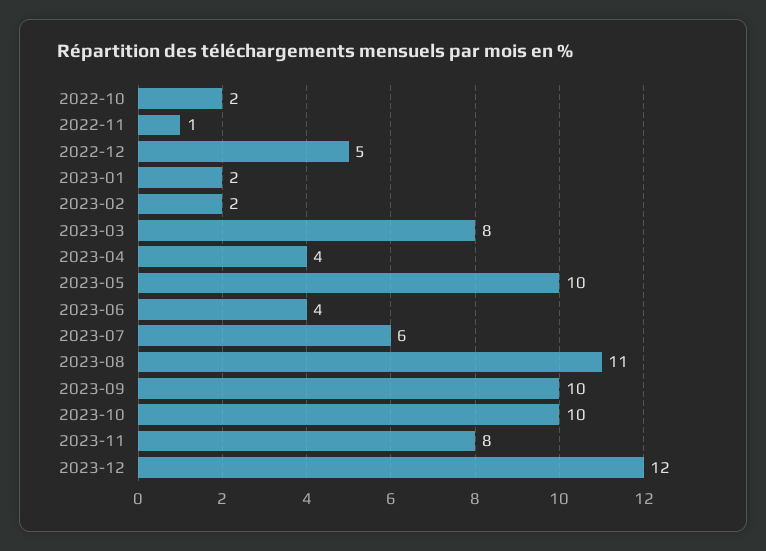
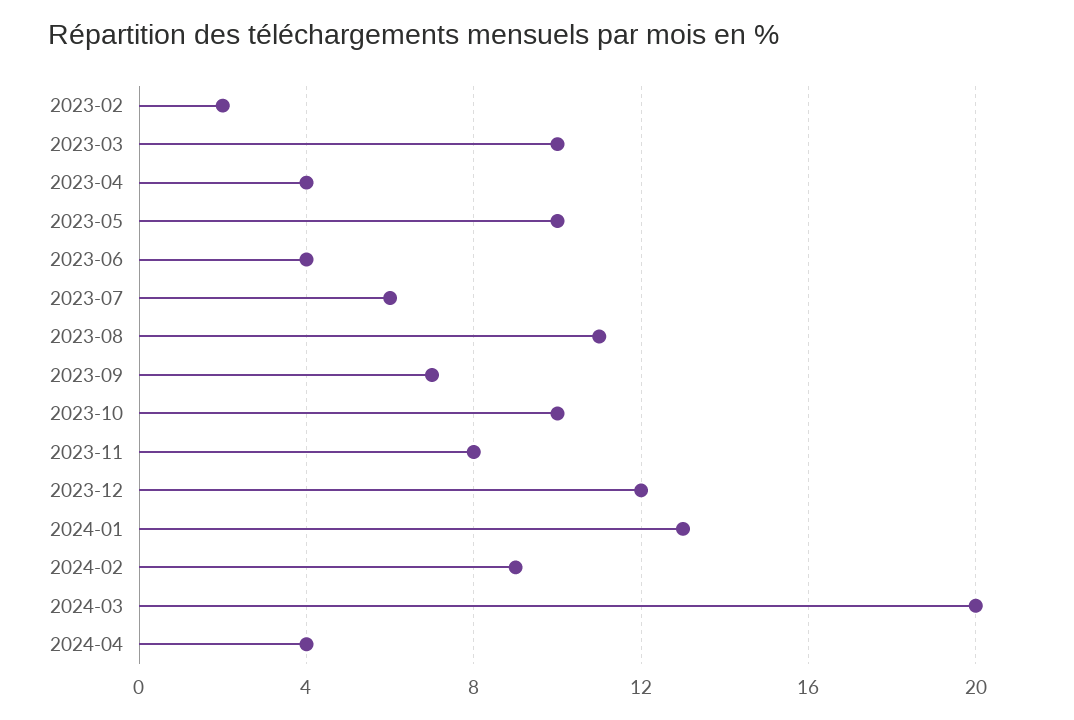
2022-10: 2 -> none
2022-11: 1 -> none
2022-12: 5 -> none
2023-01: 2 -> none
2023-03: 8 -> 10
2023-09: 10 -> 7
2024-01: none -> 13
2024-02: none -> 9
2024-03: none -> 20
2024-04: none -> 4

